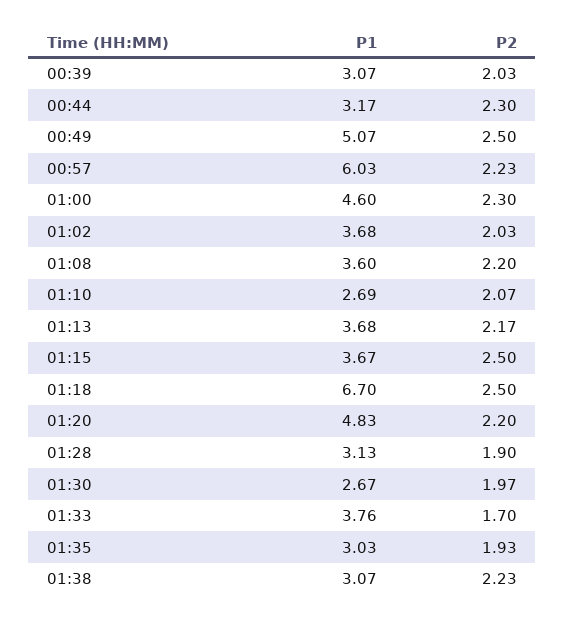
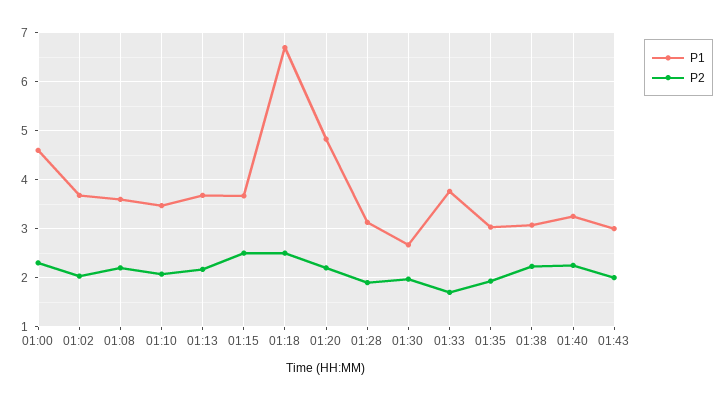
P1, 00:39: 3.07 -> none
P2, 00:39: 2.03 -> none
P1, 00:44: 3.17 -> none
P2, 00:44: 2.3 -> none
P1, 00:49: 5.07 -> none
P2, 00:49: 2.5 -> none
P1, 00:57: 6.03 -> none
P2, 00:57: 2.23 -> none
P1, 01:10: 2.69 -> 3.4
P1, 01:40: none -> 3.2
P2, 01:40: none -> 2.2
P1, 01:43: none -> 3
P2, 01:43: none -> 2

